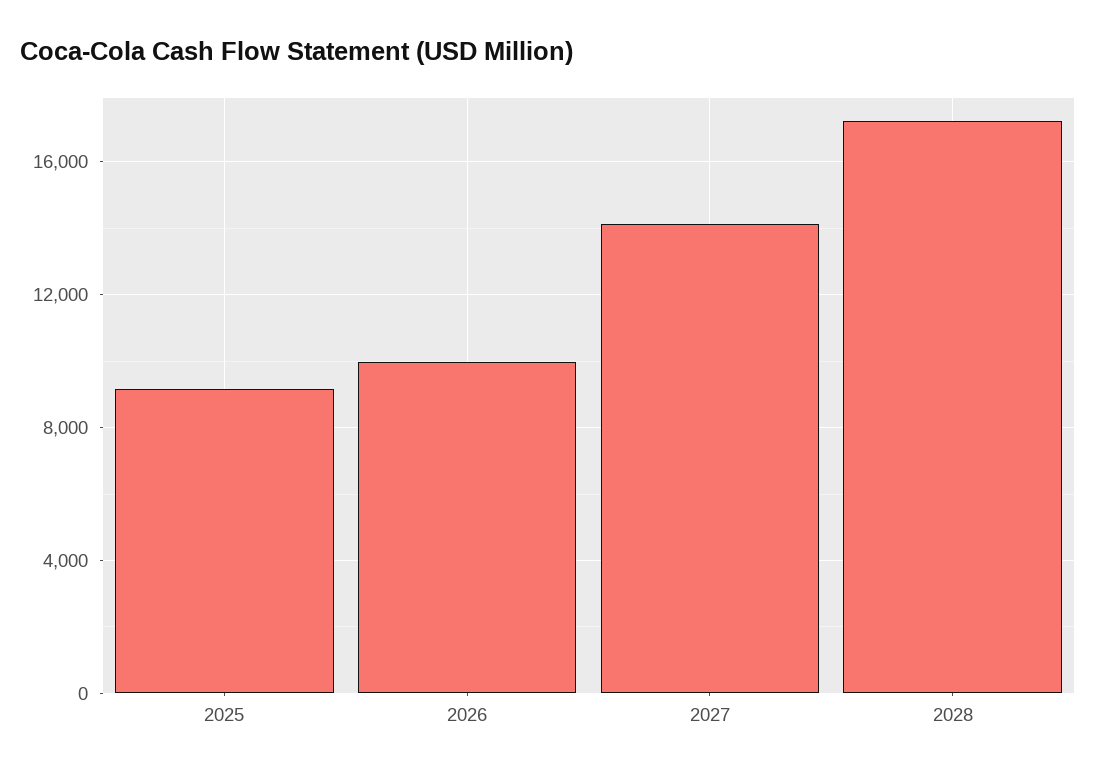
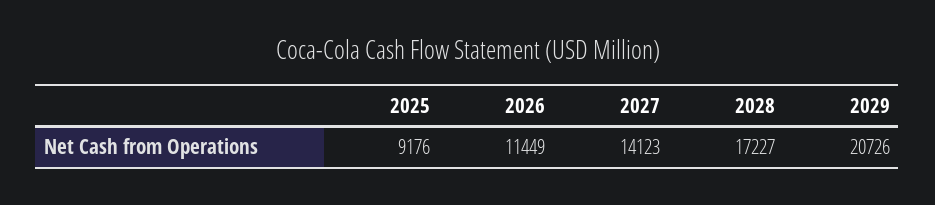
2026: 10000 -> 11449
2029: none -> 20726

